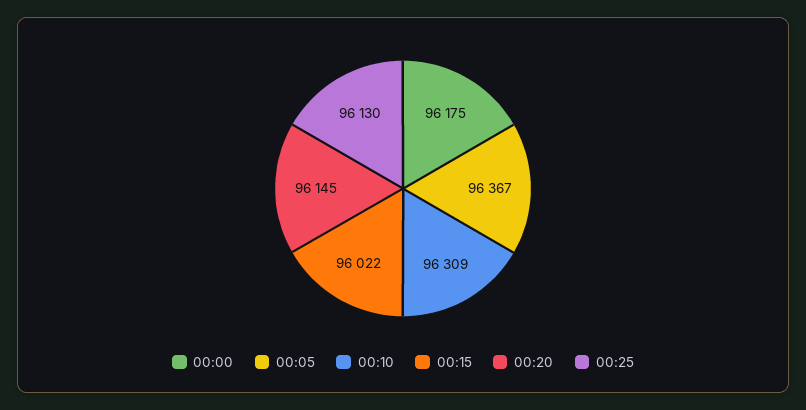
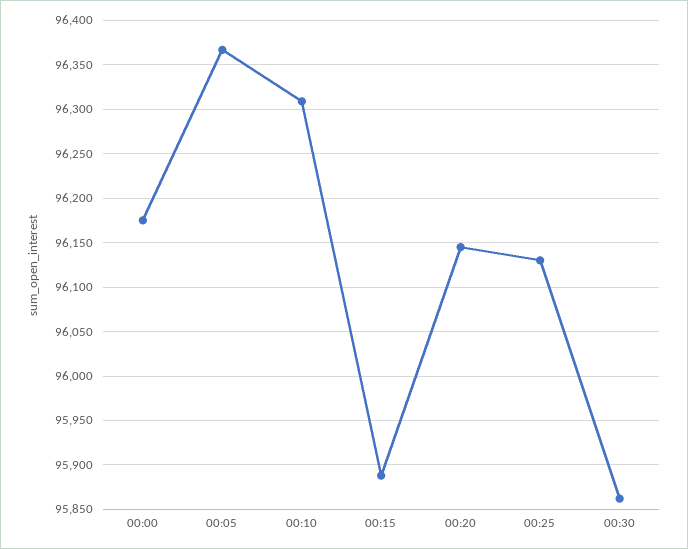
00:15: 96022 -> 95890
00:30: none -> 95860

